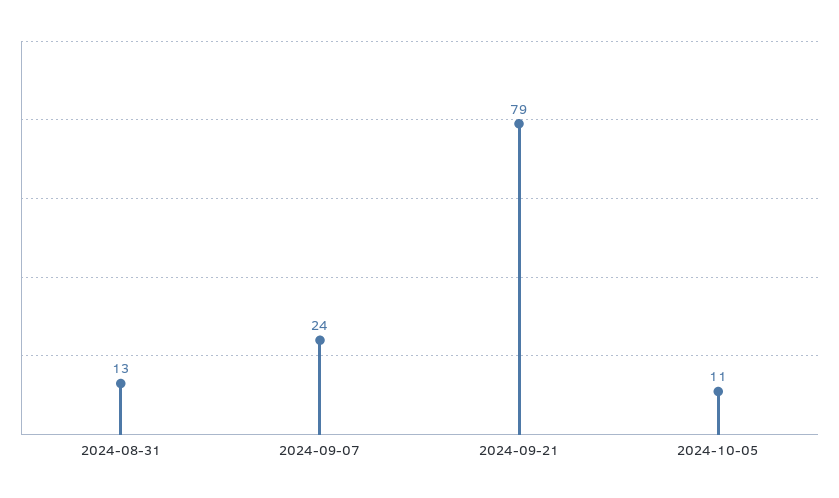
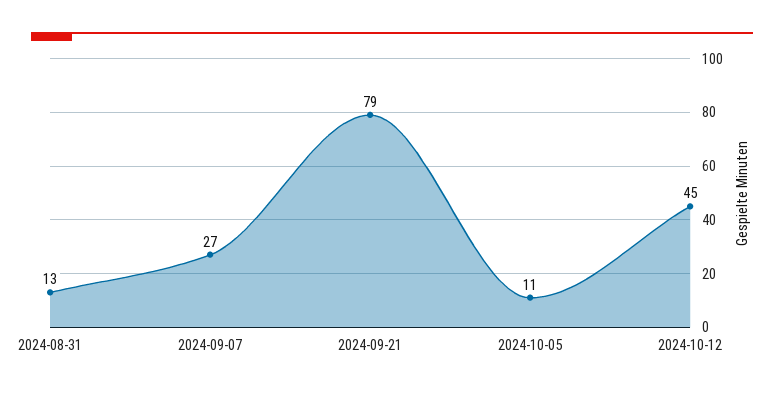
2024-09-07: 24 -> 27
2024-10-12: none -> 45

